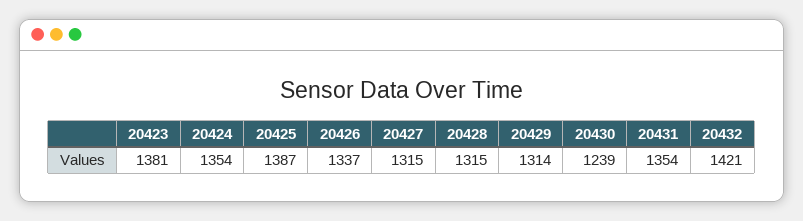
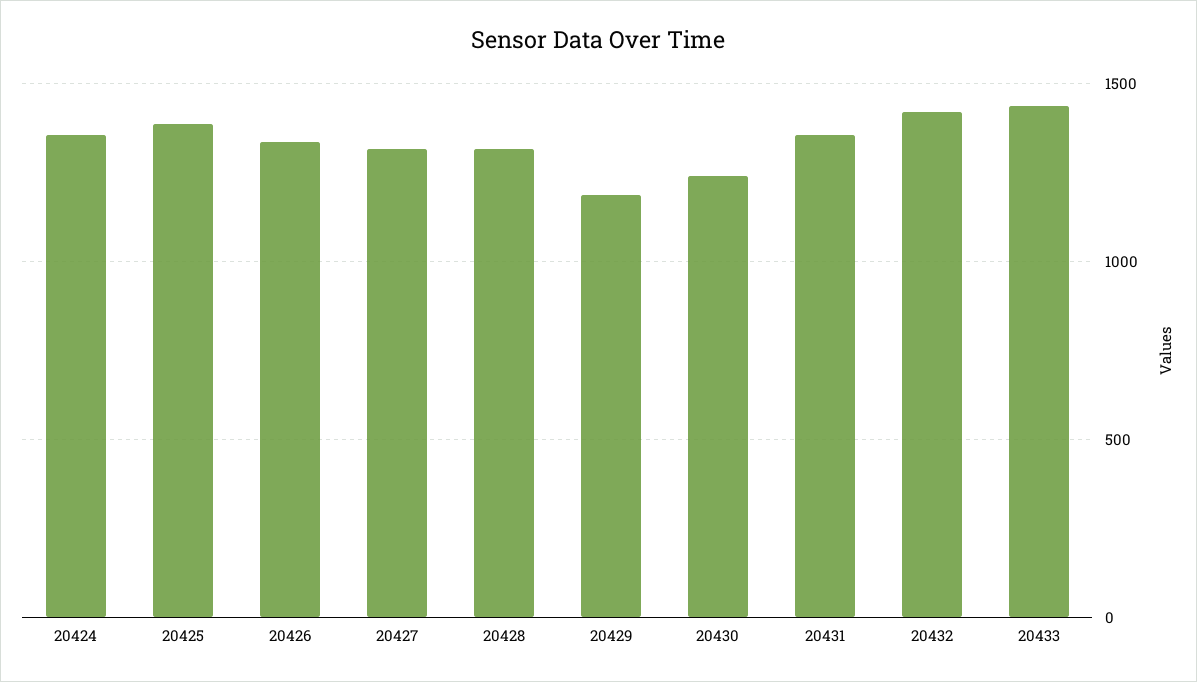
20423: 1381 -> none
20429: 1314 -> 1200
20433: none -> 1450

